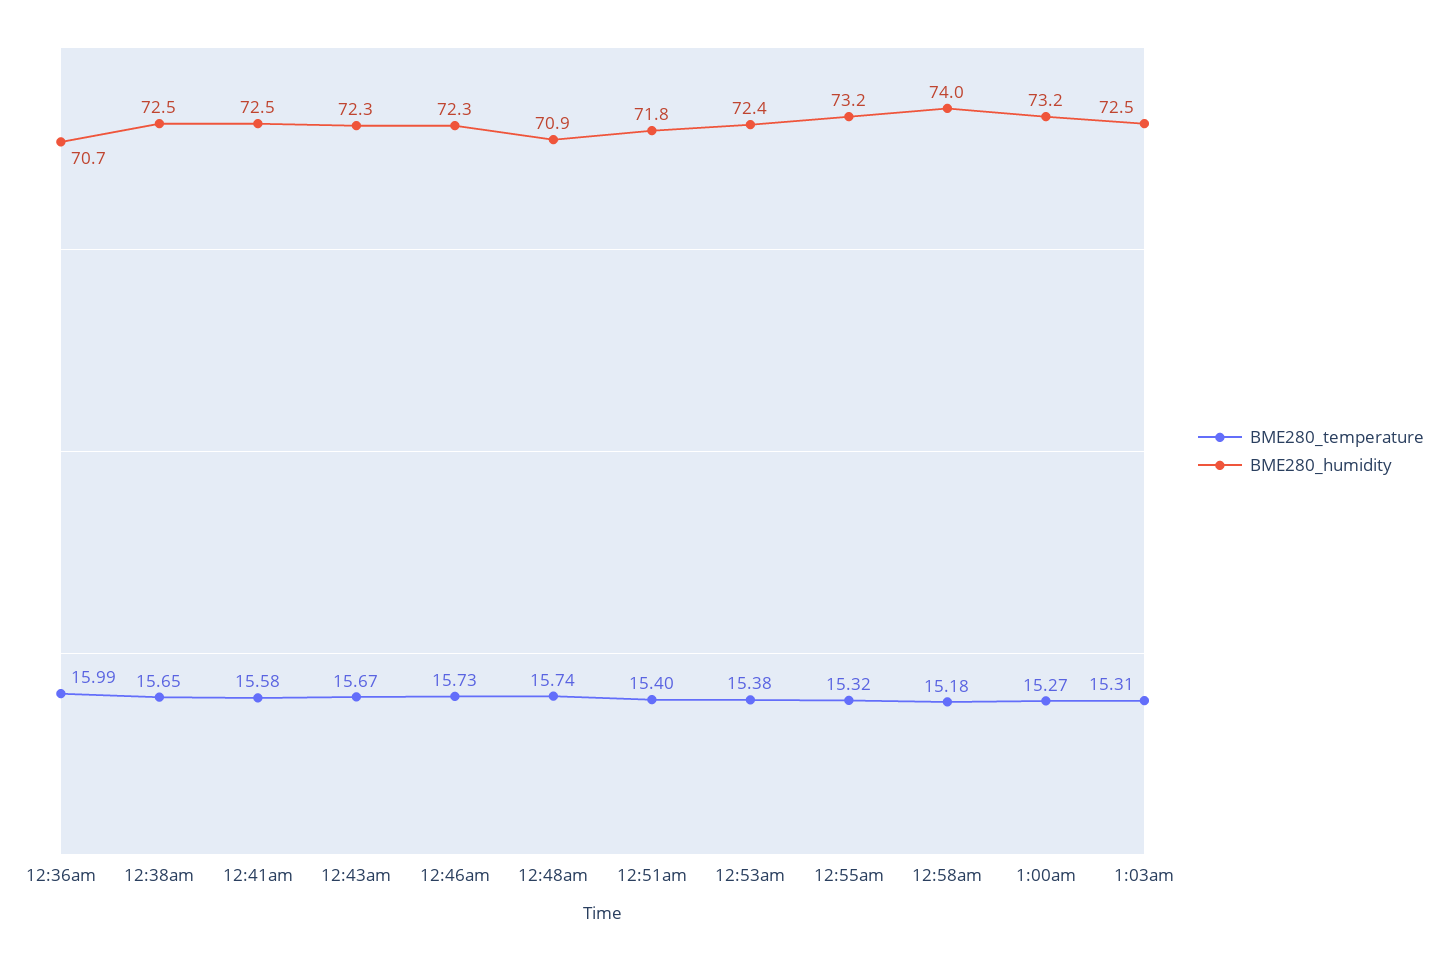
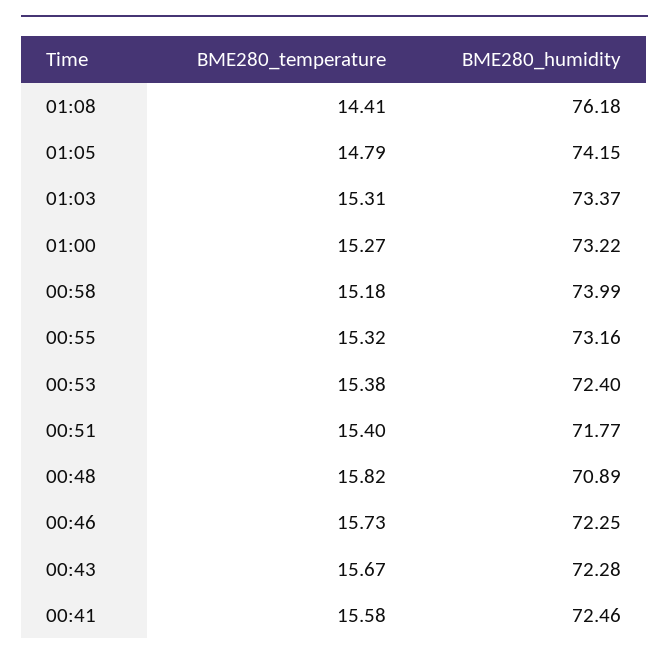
BME280_temperature, 12:36am: 15.99 -> none
BME280_humidity, 12:36am: 70.7 -> none
BME280_temperature, 12:38am: 15.65 -> none
BME280_humidity, 12:38am: 72.5 -> none
BME280_temperature, 12:48am: 15.74 -> 15.82
BME280_humidity, 1:03am: 72.5 -> 73.37
BME280_temperature, 01:08: none -> 14.41
BME280_humidity, 01:08: none -> 76.18
BME280_temperature, 01:05: none -> 14.79
BME280_humidity, 01:05: none -> 74.15

